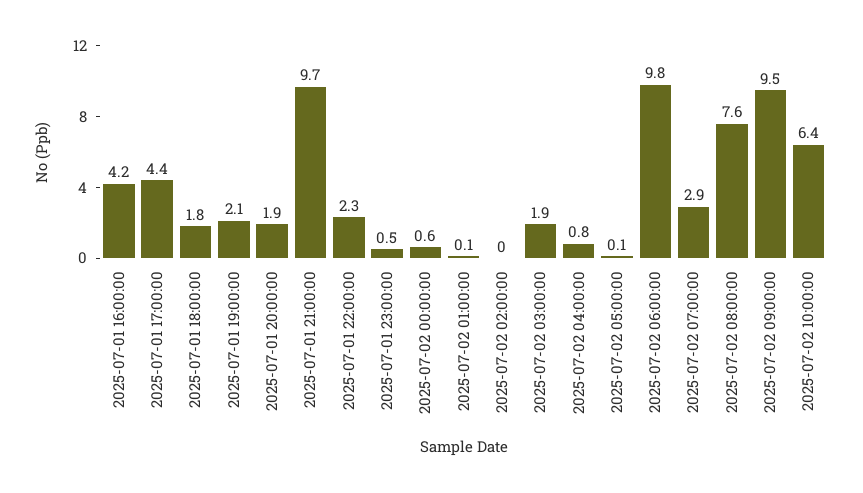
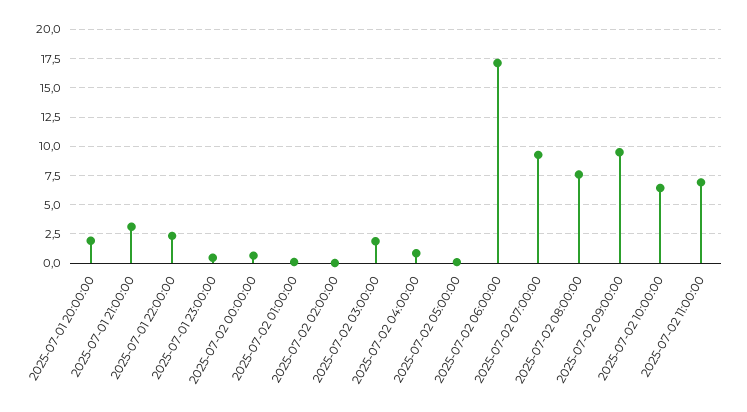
2025-07-01 16:00:00: 4.2 -> none
2025-07-01 17:00:00: 4.4 -> none
2025-07-01 18:00:00: 1.8 -> none
2025-07-01 19:00:00: 2.1 -> none
2025-07-01 21:00:00: 9.7 -> 2.5
2025-07-02 06:00:00: 9.8 -> 17.5
2025-07-02 07:00:00: 2.9 -> 10
2025-07-02 11:00:00: none -> 7.5

